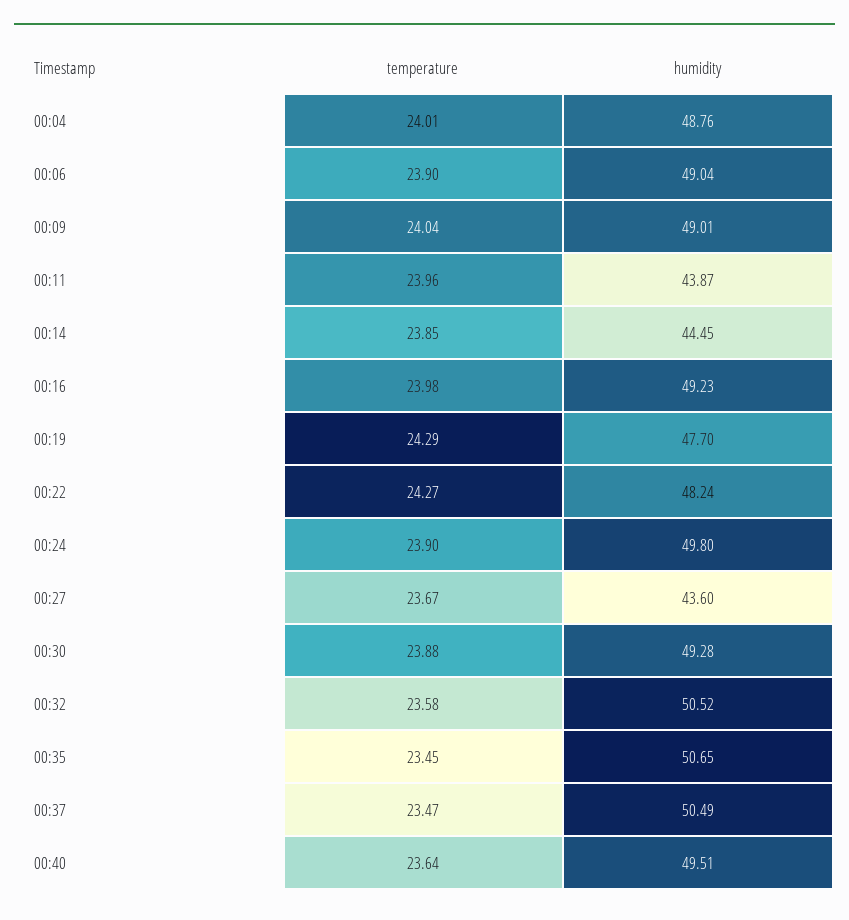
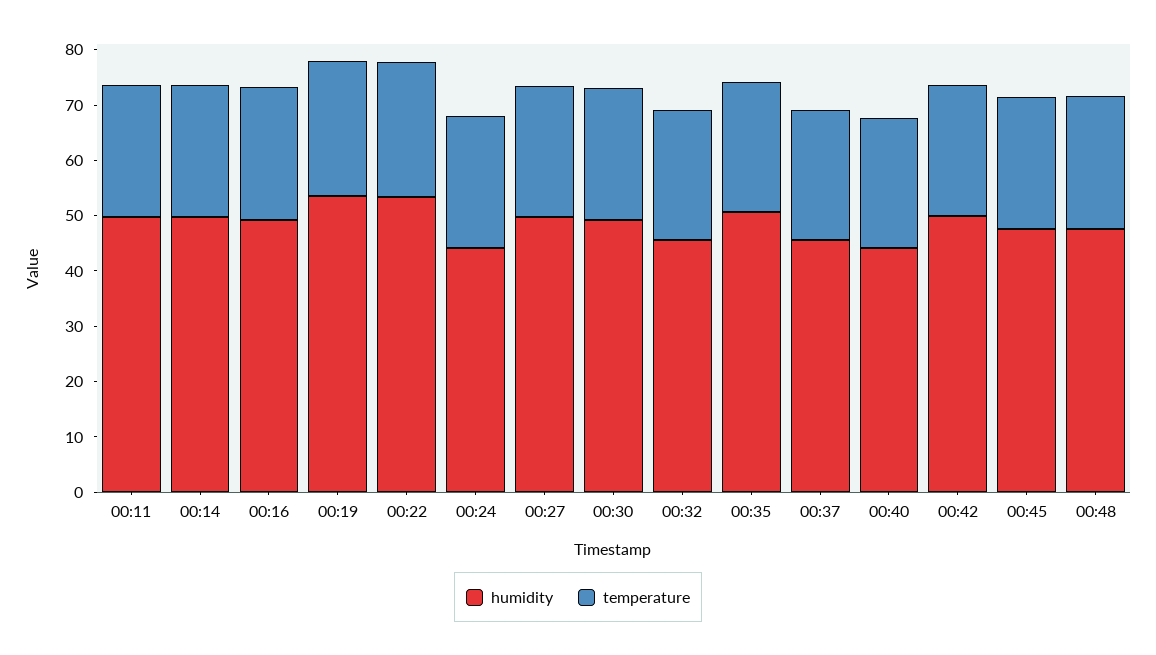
temperature, 00:04: 24.01 -> none
humidity, 00:04: 48.76 -> none
temperature, 00:06: 23.9 -> none
humidity, 00:06: 49.04 -> none
temperature, 00:09: 24.04 -> none
humidity, 00:09: 49.01 -> none
humidity, 00:11: 43.87 -> 50
humidity, 00:14: 44.45 -> 50
humidity, 00:19: 47.7 -> 54
humidity, 00:22: 48.24 -> 54
humidity, 00:24: 49.8 -> 44
humidity, 00:27: 43.6 -> 50
humidity, 00:32: 50.52 -> 46
humidity, 00:37: 50.49 -> 46
humidity, 00:40: 49.51 -> 44
humidity, 00:42: none -> 50
temperature, 00:42: none -> 24
humidity, 00:45: none -> 48
temperature, 00:45: none -> 24
humidity, 00:48: none -> 48
temperature, 00:48: none -> 24

